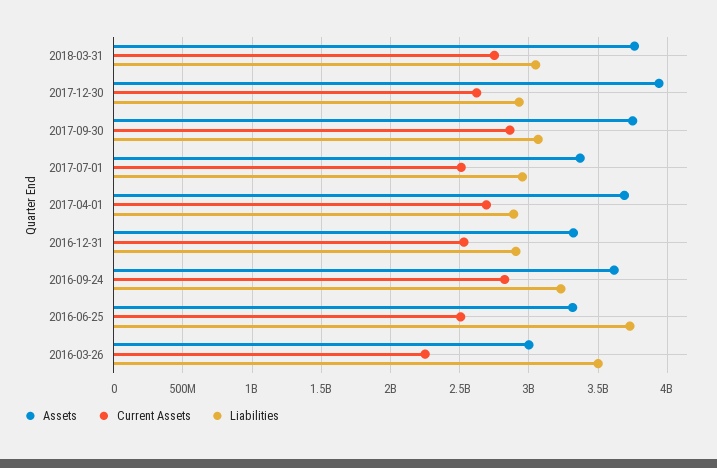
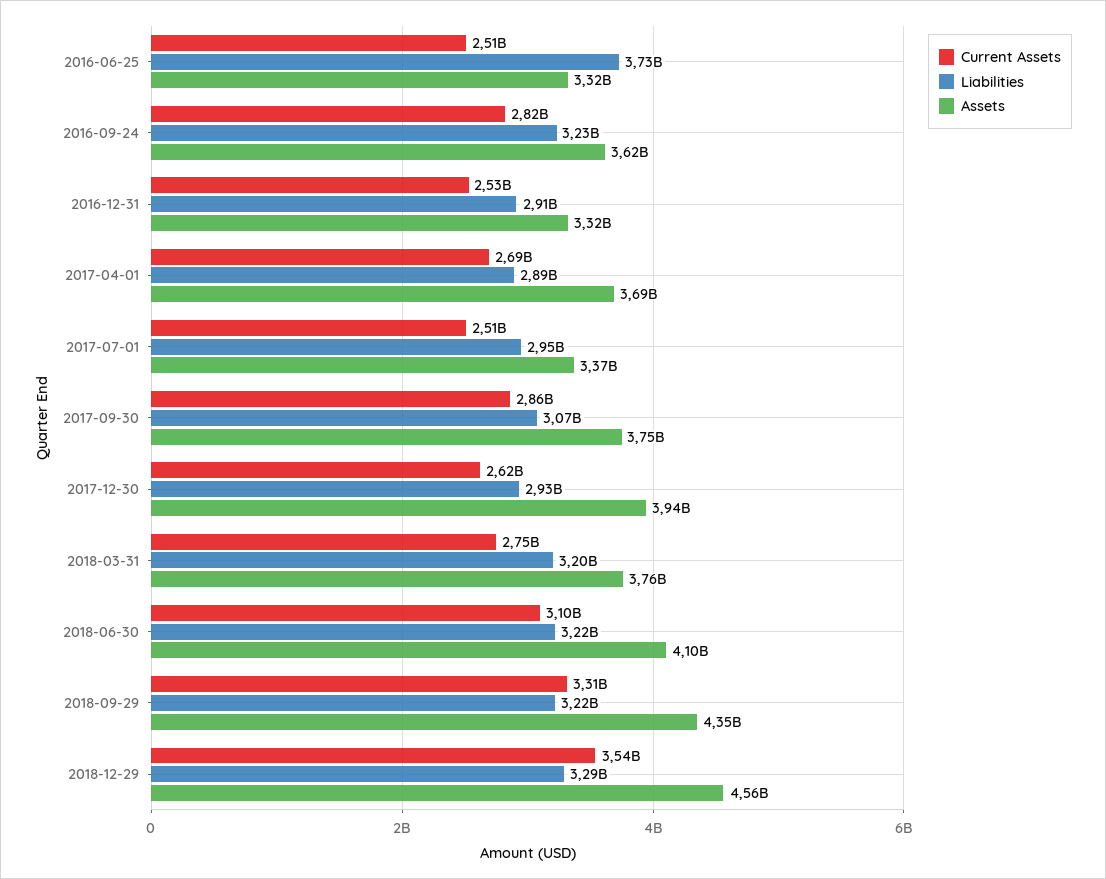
Liabilities, 2018-03-31: 3050000000 -> 3200000000
Assets, 2016-03-26: 3000000000 -> none
Current Assets, 2016-03-26: 2250000000 -> none
Liabilities, 2016-03-26: 3500000000 -> none
Current Assets, 2018-06-30: none -> 3100000000
Liabilities, 2018-06-30: none -> 3220000000
Assets, 2018-06-30: none -> 4100000000
Current Assets, 2018-09-29: none -> 3310000000
Liabilities, 2018-09-29: none -> 3220000000
Assets, 2018-09-29: none -> 4350000000
Current Assets, 2018-12-29: none -> 3540000000
Liabilities, 2018-12-29: none -> 3290000000
Assets, 2018-12-29: none -> 4560000000

